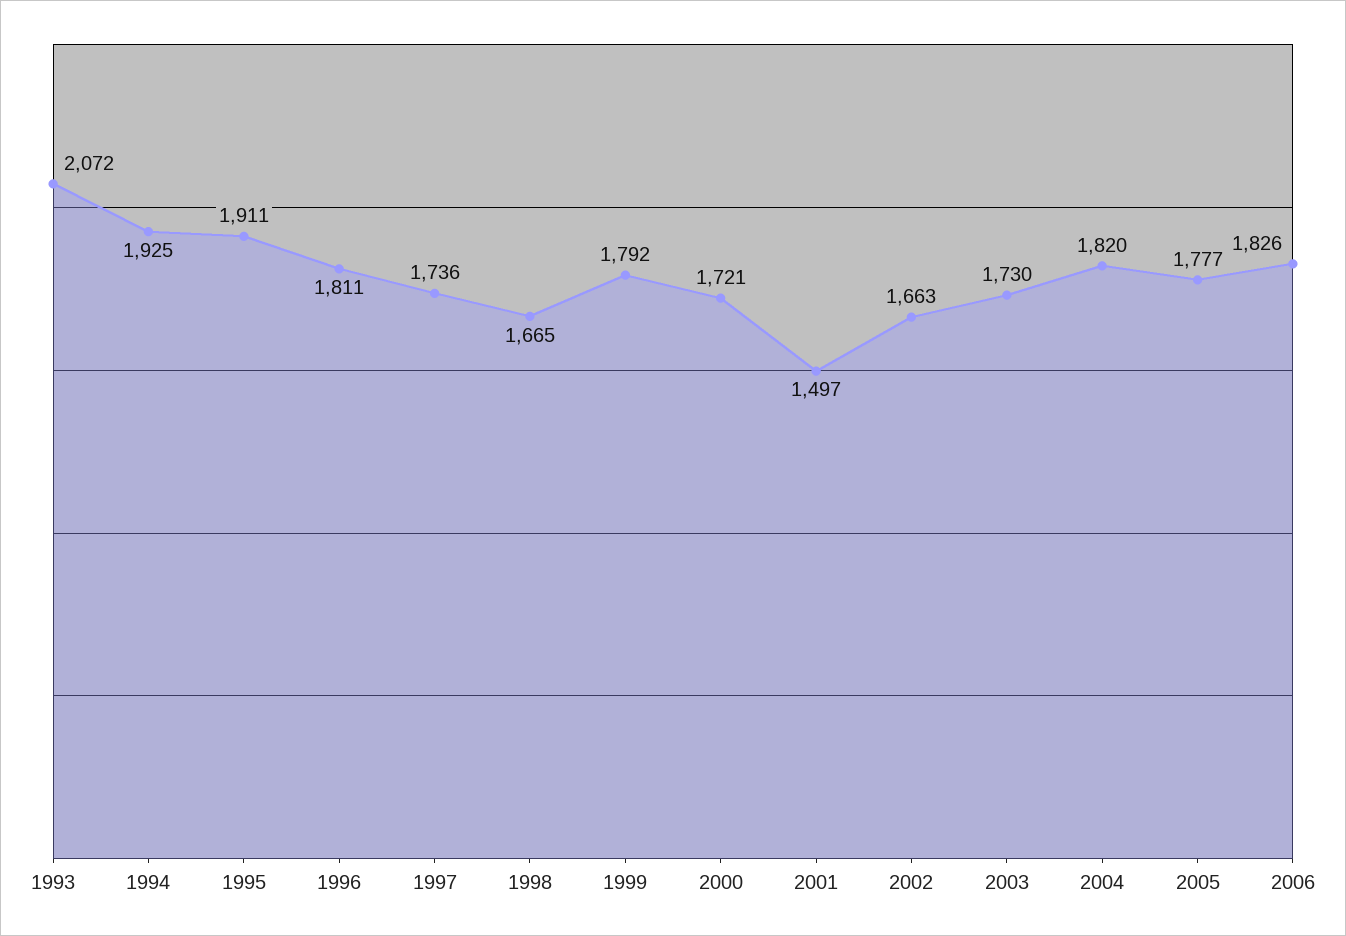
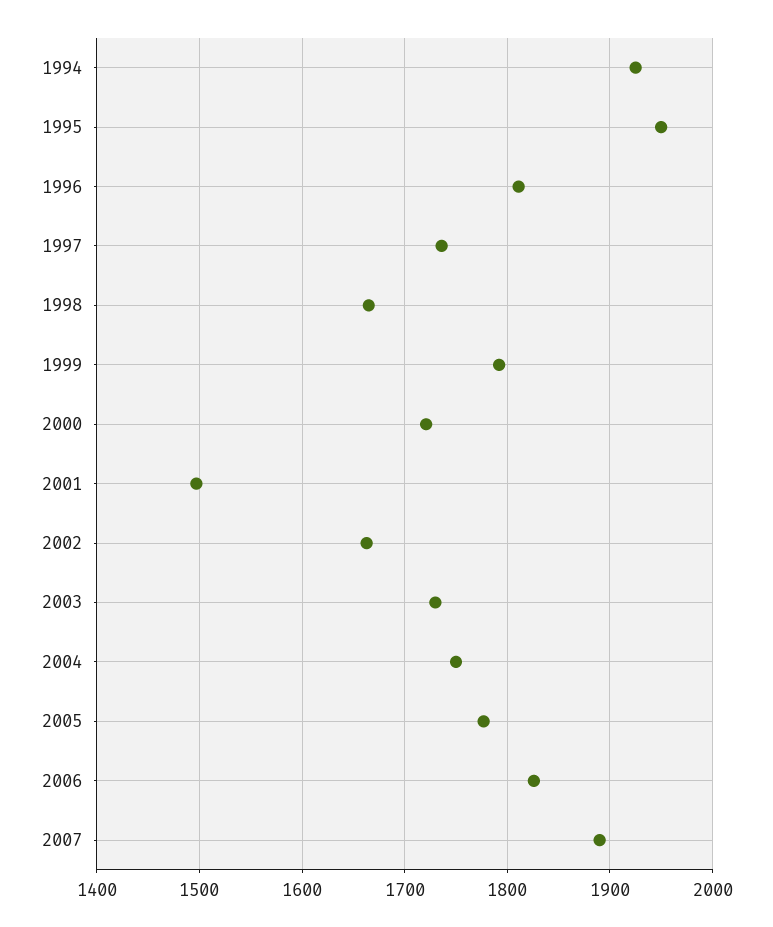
1993: 2072 -> none
1995: 1911 -> 1950
2004: 1820 -> 1750
2007: none -> 1890

